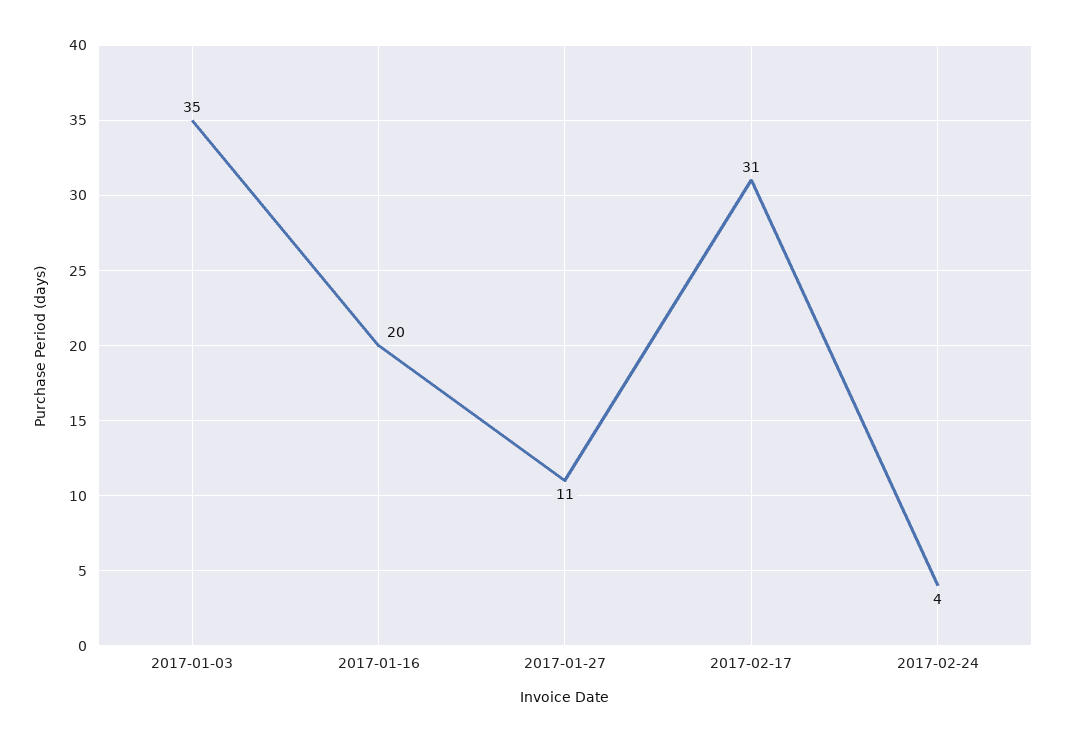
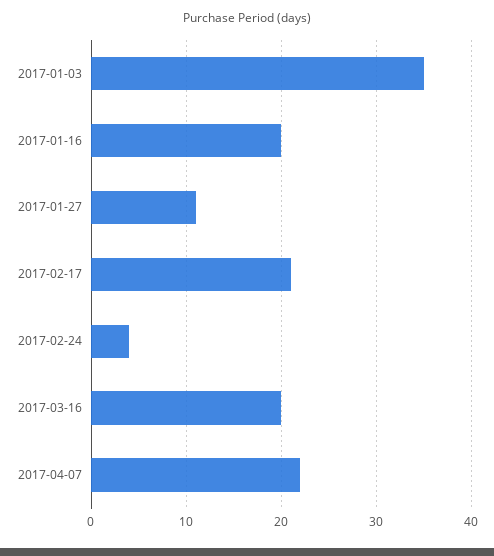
2017-02-17: 31 -> 21
2017-03-16: none -> 20
2017-04-07: none -> 22

